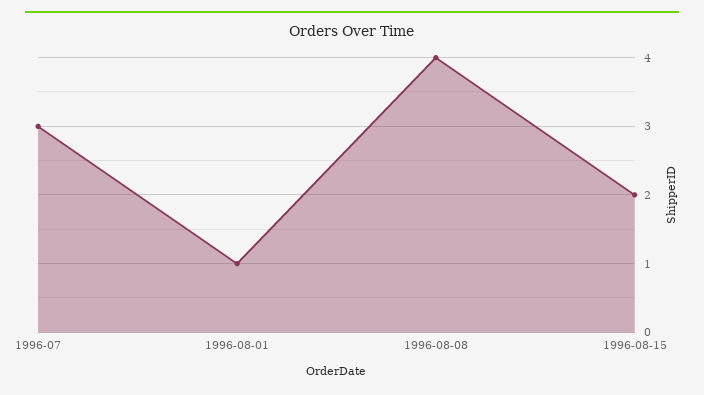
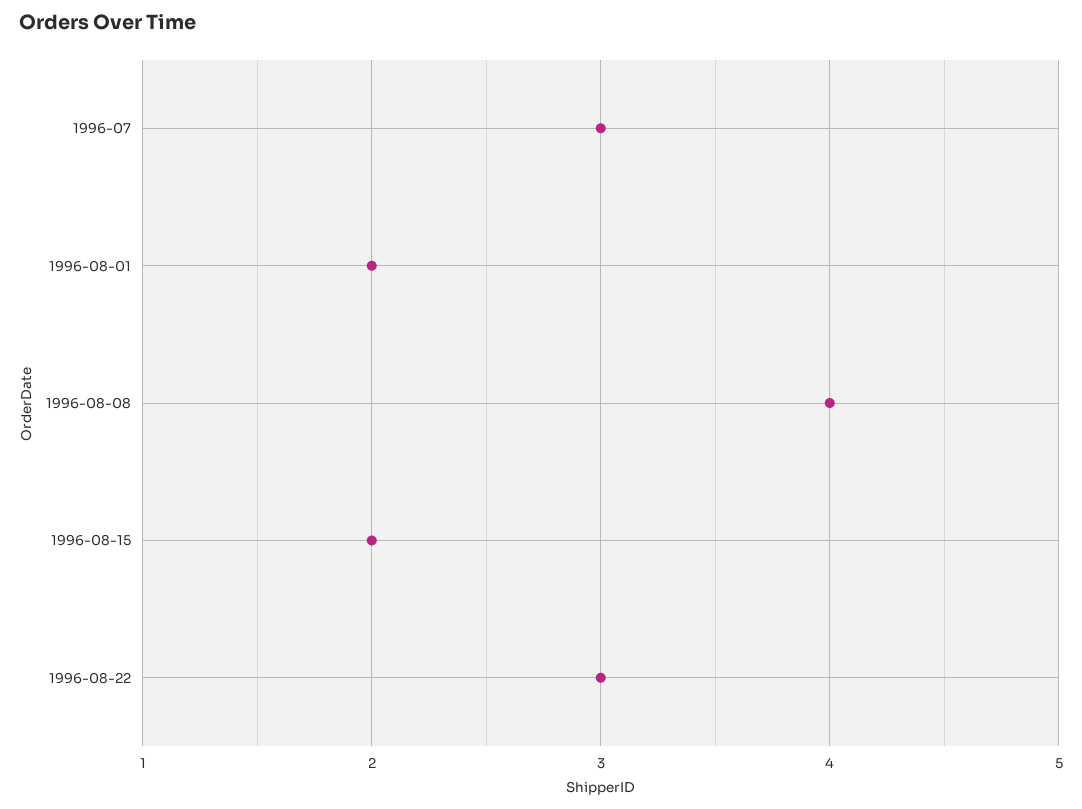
1996-08-01: 1 -> 2
1996-08-22: none -> 3

